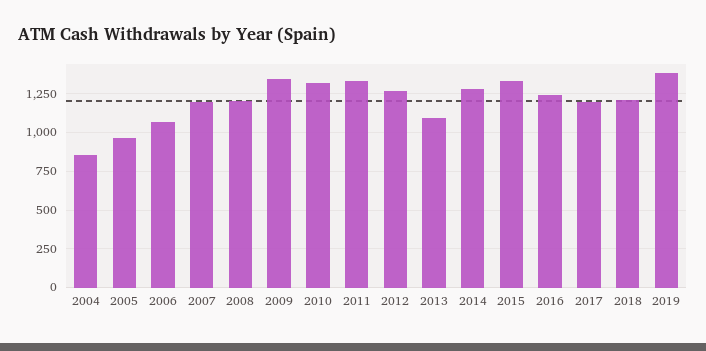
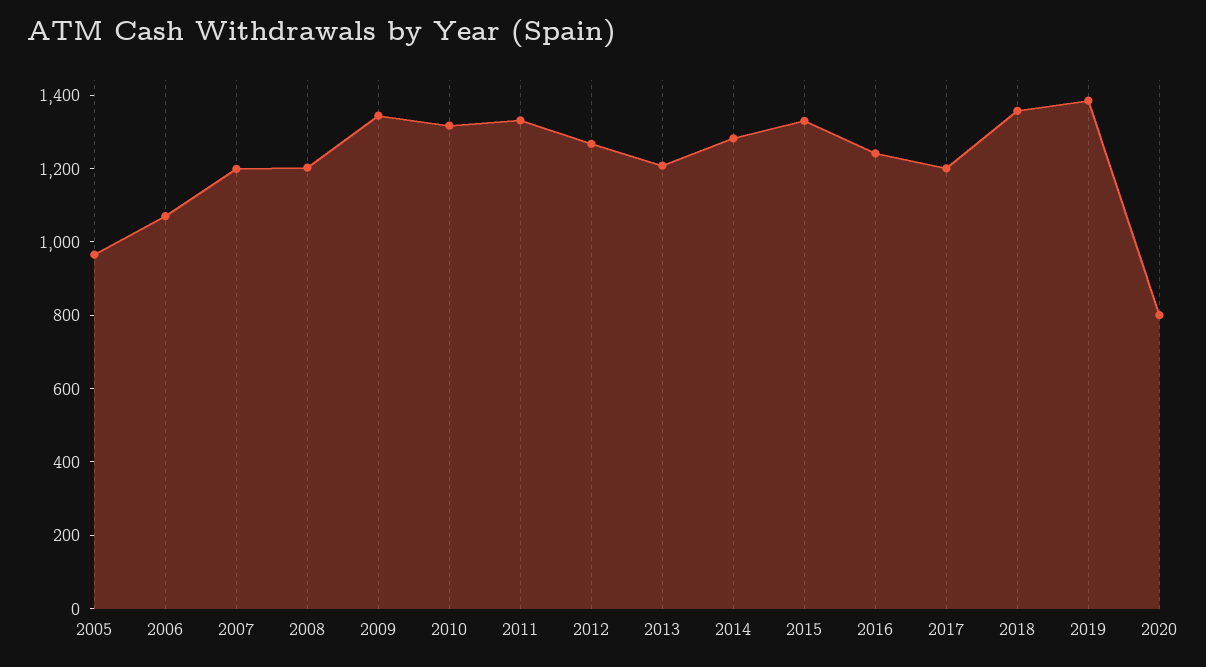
2004: 850 -> none
2013: 1100 -> 1200
2018: 1200 -> 1350
2020: none -> 800

